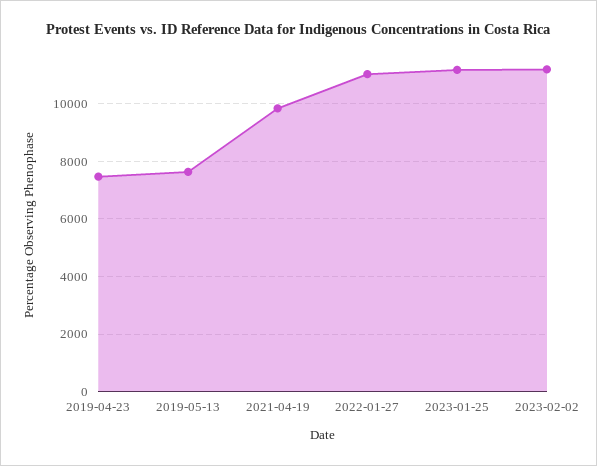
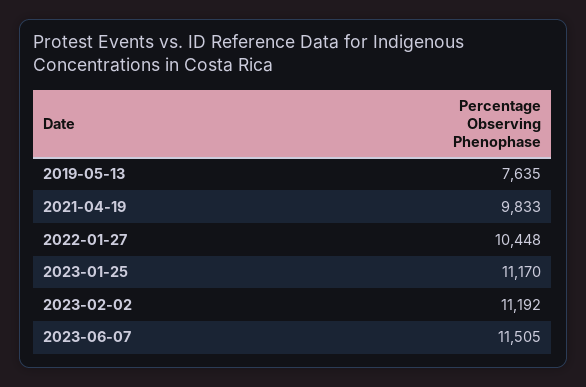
2019-04-23: 7500 -> none
2022-01-27: 11000 -> 10448
2023-06-07: none -> 11505

